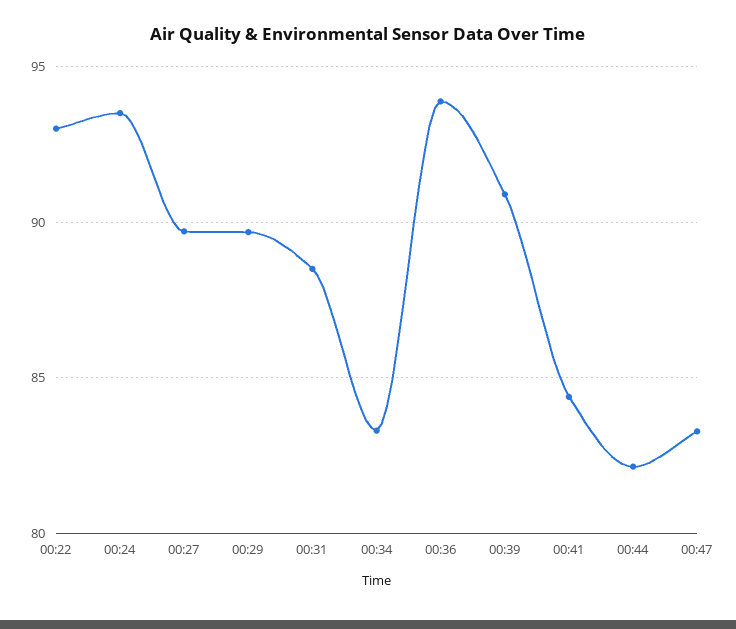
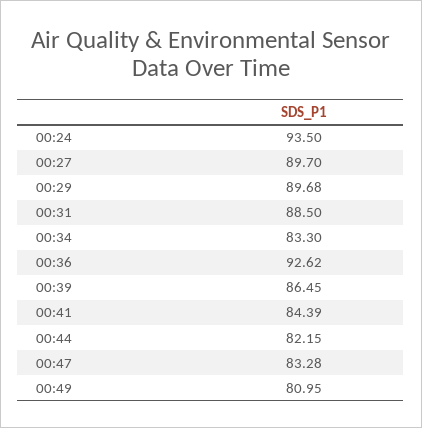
00:22: 93 -> none
00:36: 94 -> 92.62
00:39: 91 -> 86.45
00:49: none -> 80.95

